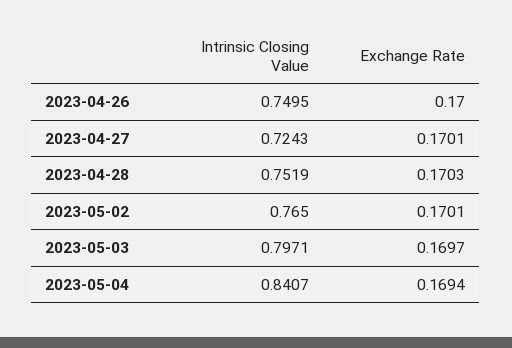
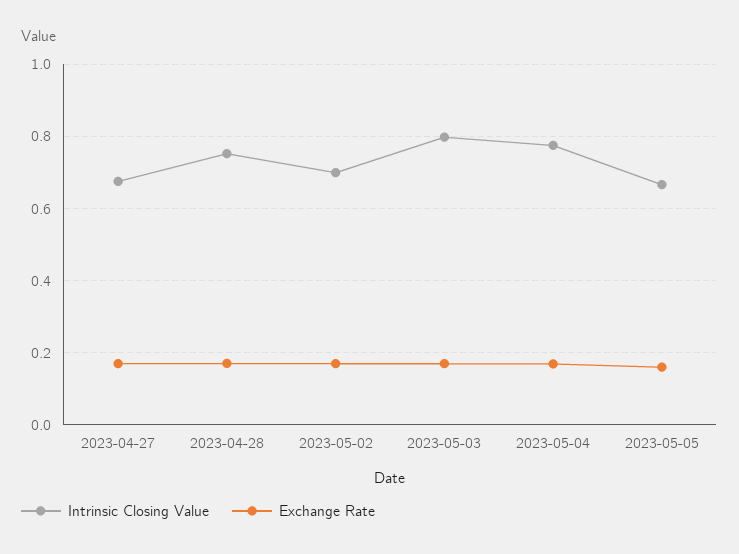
Intrinsic Closing Value, 2023-04-26: 0.7495 -> none
Exchange Rate, 2023-04-26: 0.17 -> none
Intrinsic Closing Value, 2023-04-27: 0.7243 -> 0.68
Intrinsic Closing Value, 2023-05-02: 0.765 -> 0.7
Intrinsic Closing Value, 2023-05-04: 0.8407 -> 0.78
Intrinsic Closing Value, 2023-05-05: none -> 0.66
Exchange Rate, 2023-05-05: none -> 0.16

